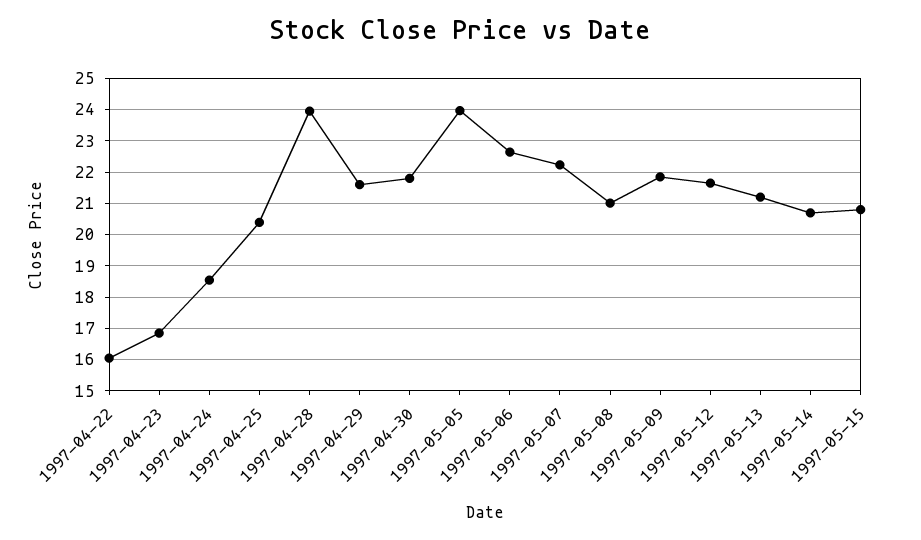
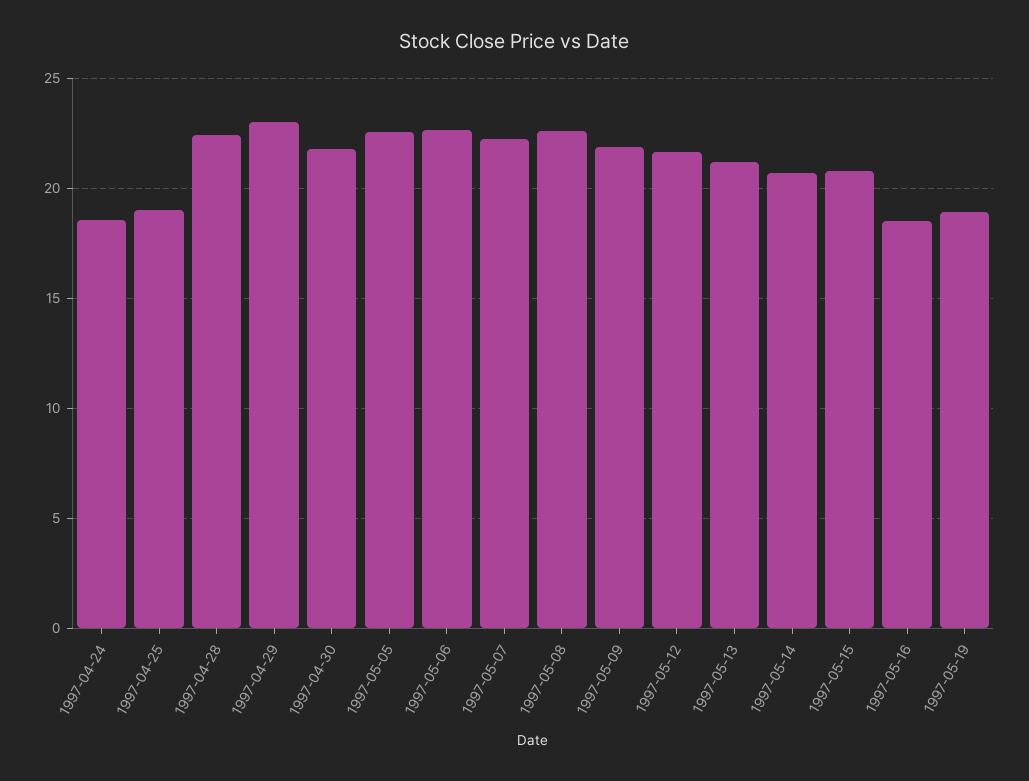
1997-04-22: 16 -> none
1997-04-23: 16.8 -> none
1997-04-25: 20.4 -> 19
1997-04-28: 24 -> 22.5
1997-04-29: 21.6 -> 23
1997-05-05: 24 -> 22.5
1997-05-08: 21 -> 22.5
1997-05-16: none -> 18.5
1997-05-19: none -> 19

